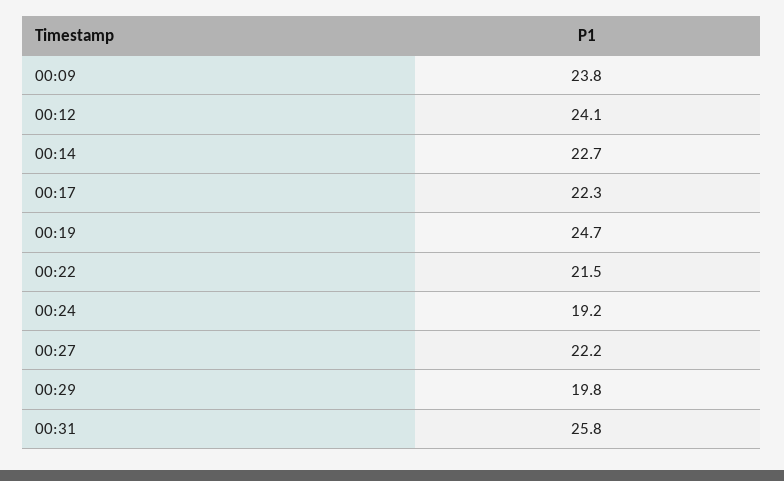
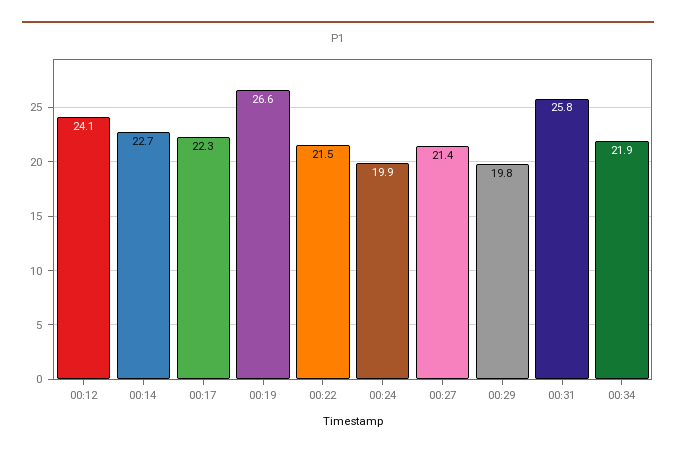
00:09: 23.8 -> none
00:19: 24.7 -> 26.6
00:24: 19.2 -> 19.9
00:27: 22.2 -> 21.4
00:34: none -> 21.9

